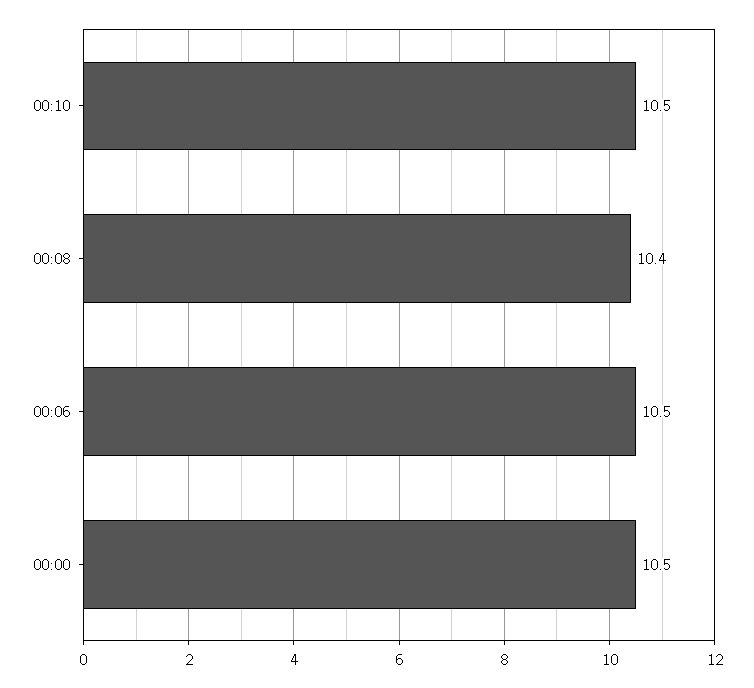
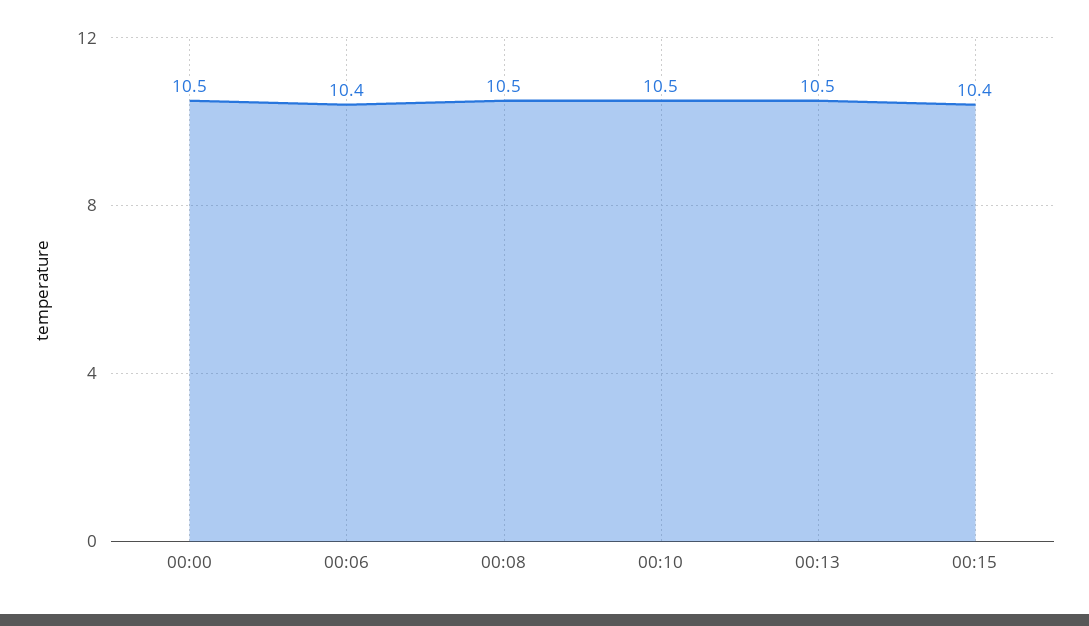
00:08: 10.4 -> 10.5
00:06: 10.5 -> 10.4
00:13: none -> 10.5
00:15: none -> 10.4

